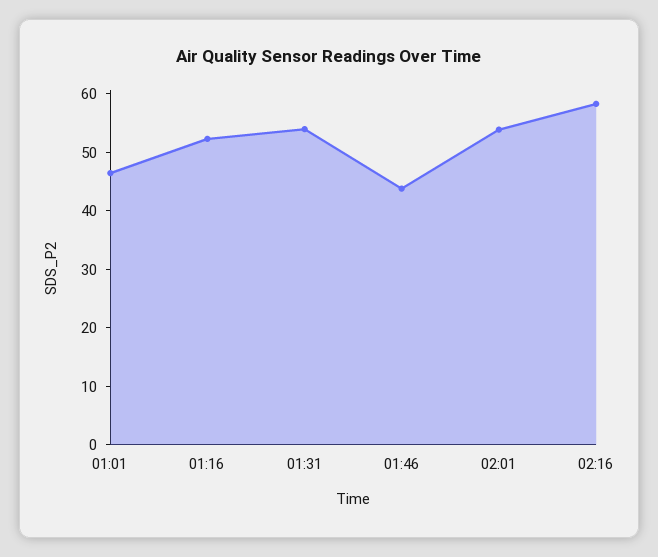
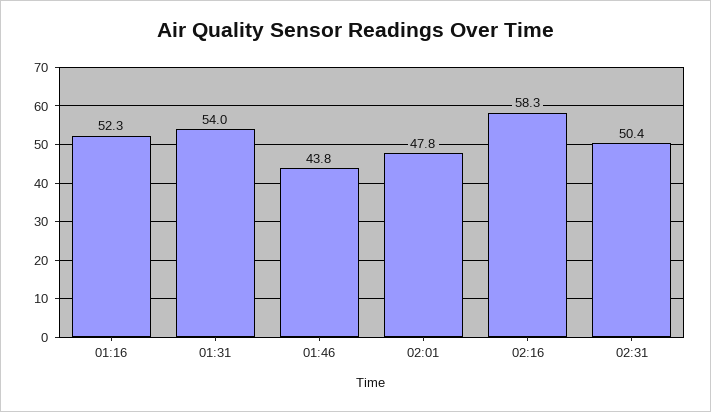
01:01: 46 -> none
02:01: 54 -> 47.8
02:31: none -> 50.4

